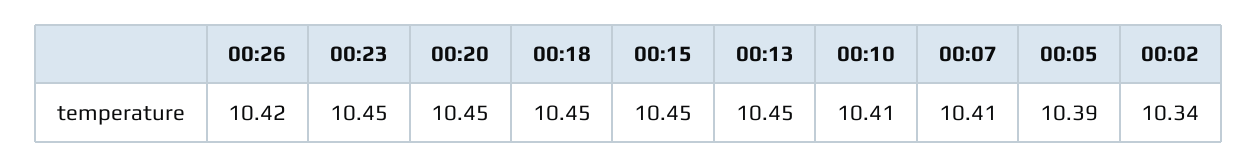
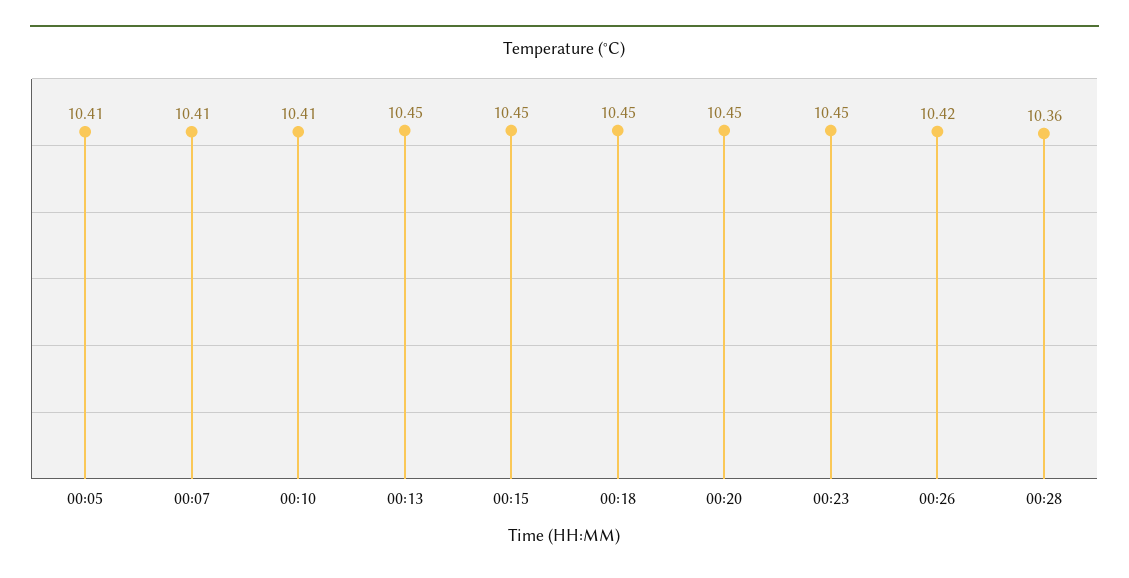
00:05: 10.39 -> 10.41
00:02: 10.34 -> none
00:28: none -> 10.36

